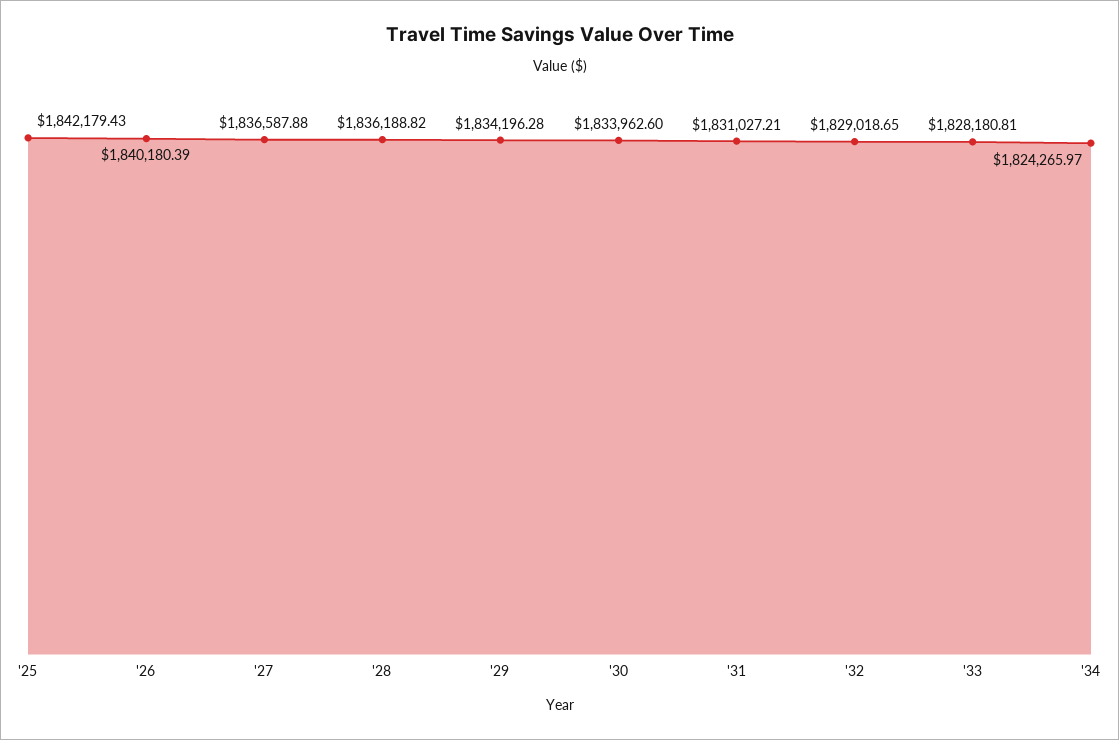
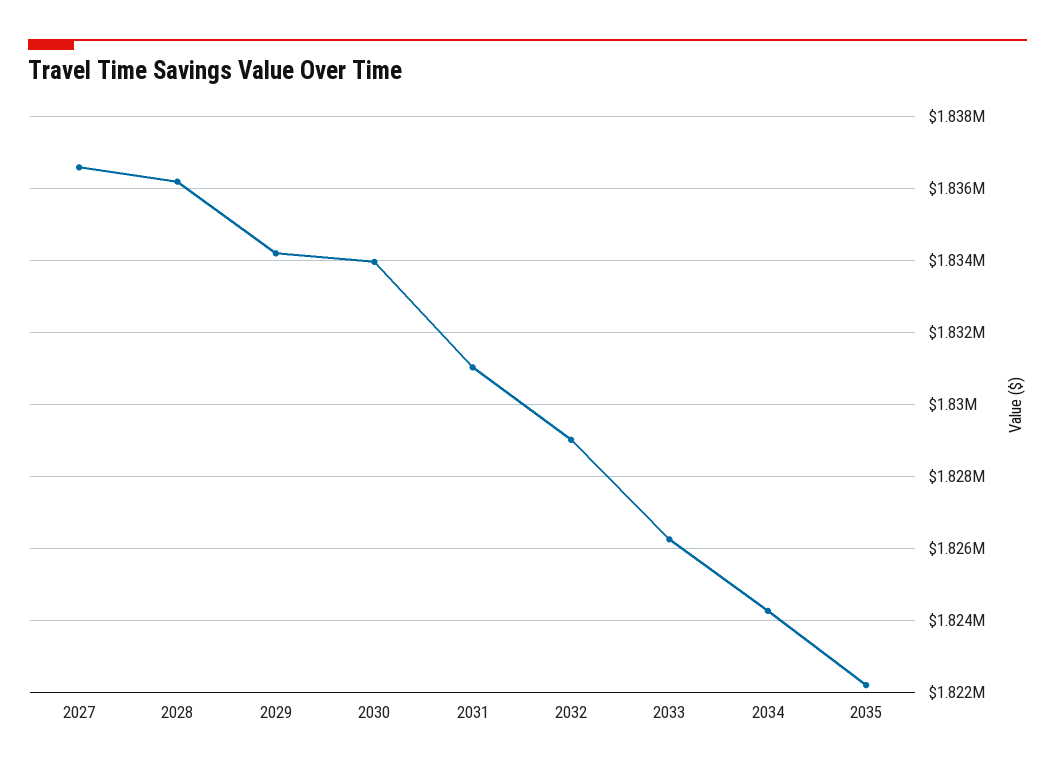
'25: 1842179.43 -> none
'26: 1840180.39 -> none
'33: 1828180.81 -> 1826200
2035: none -> 1822200

